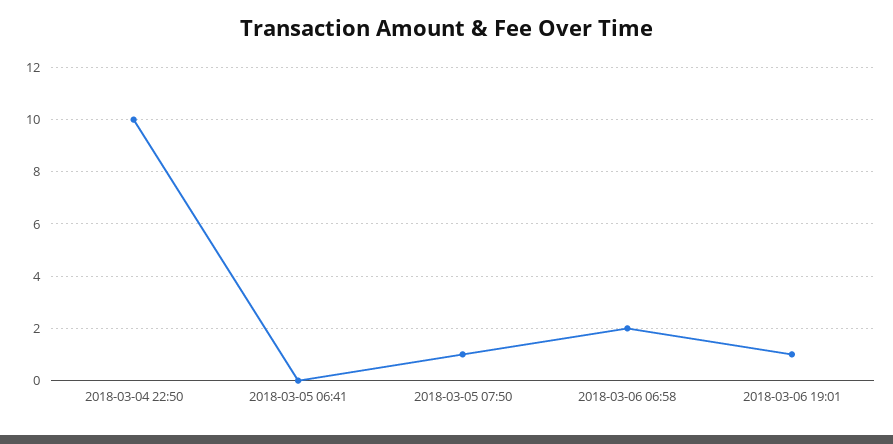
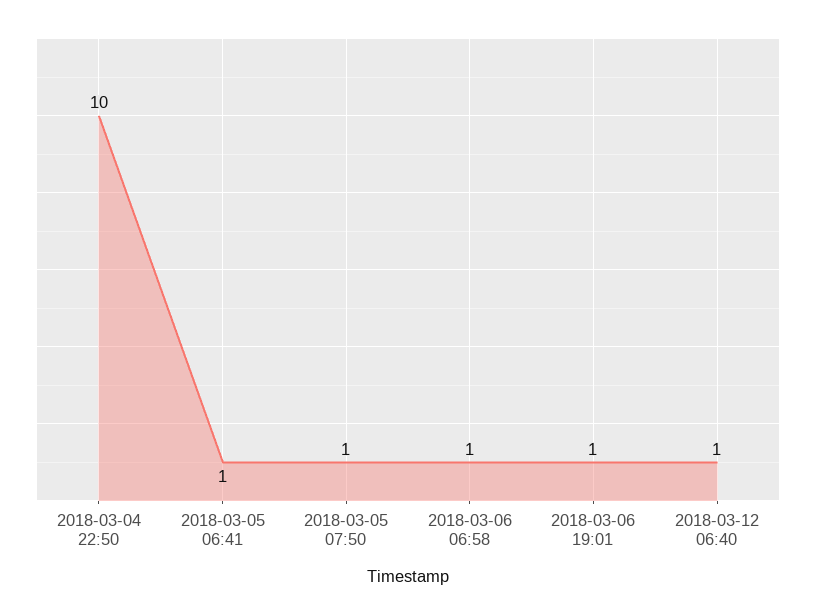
2018-03-05 06:41: 0 -> 1
2018-03-06 06:58: 2 -> 1
2018-03-12 06:40: none -> 1

